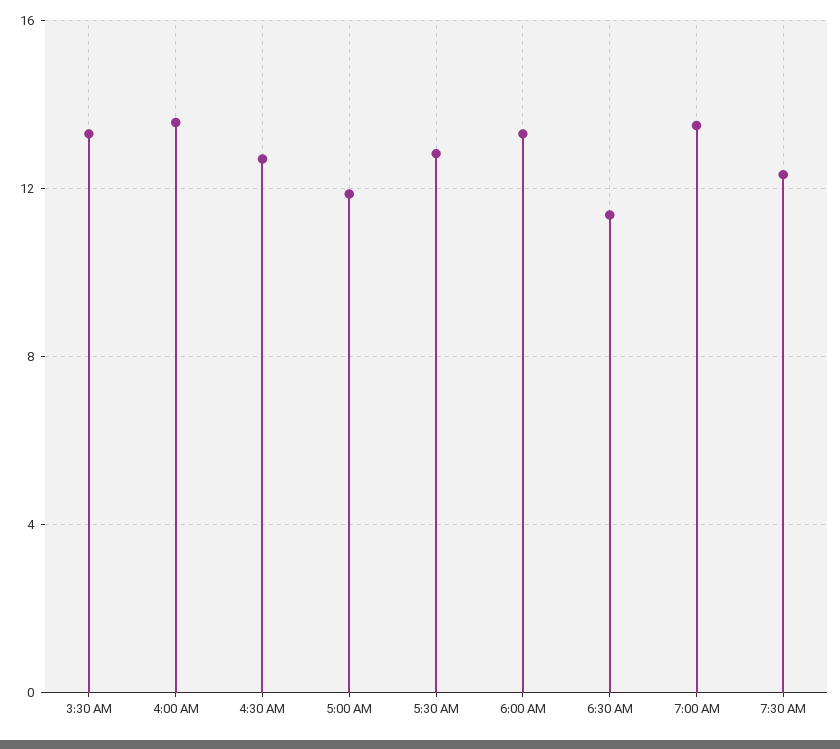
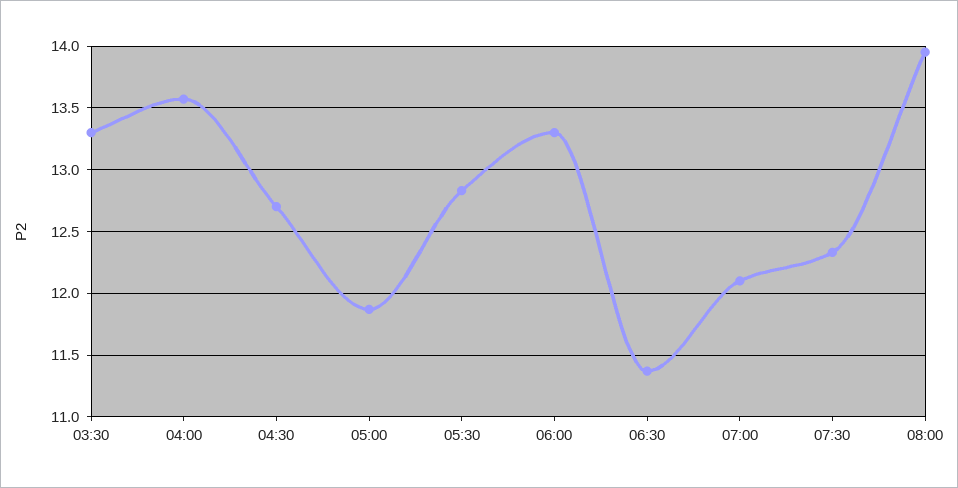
7:00 AM: 13.5 -> 12.1
08:00: none -> 13.95

